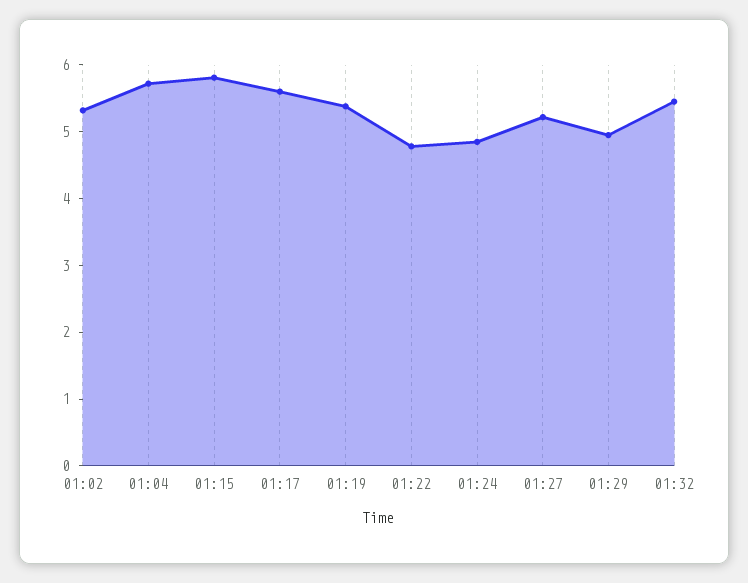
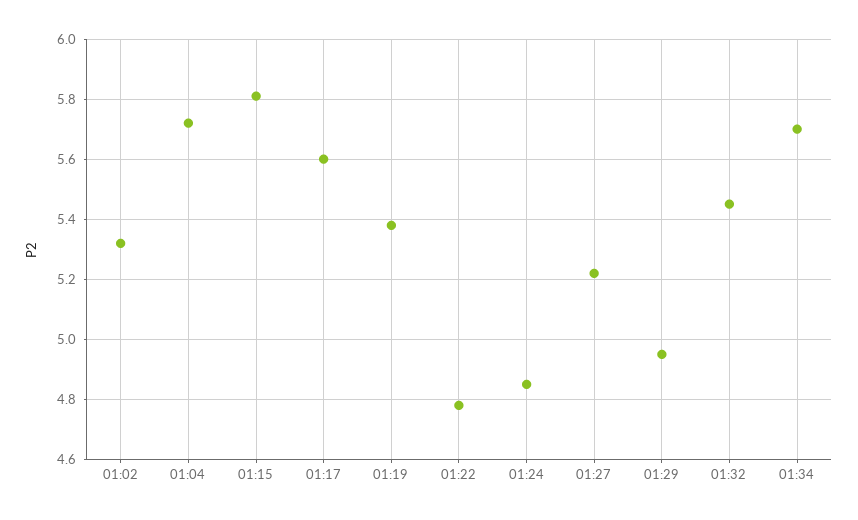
01:34: none -> 5.7

